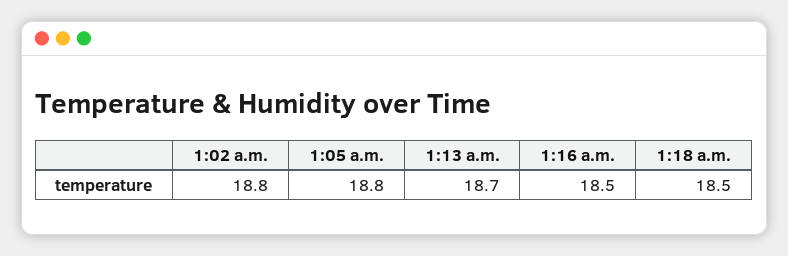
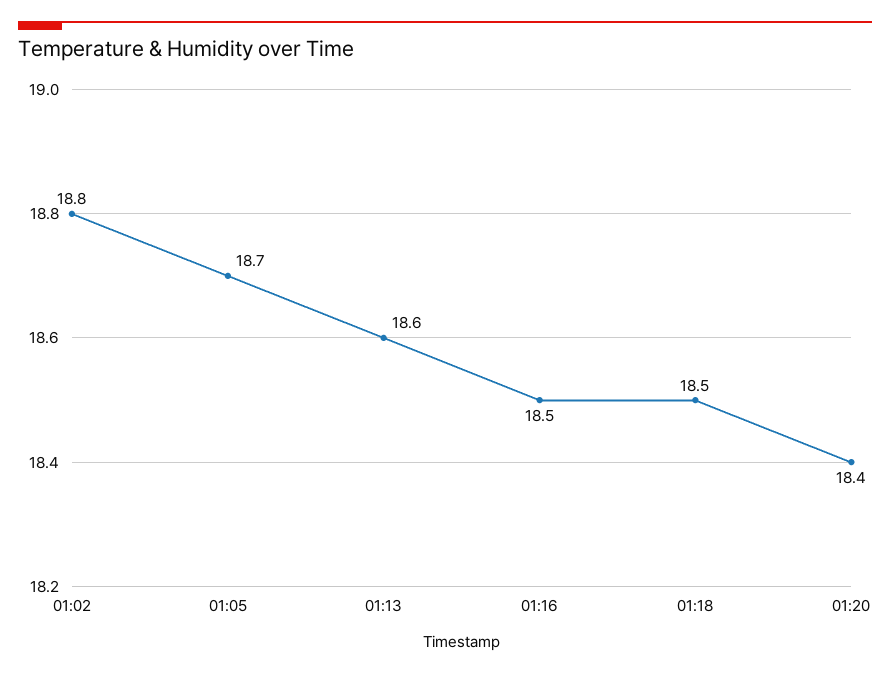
1:05 a.m.: 18.8 -> 18.7
1:13 a.m.: 18.7 -> 18.6
01:20: none -> 18.4

